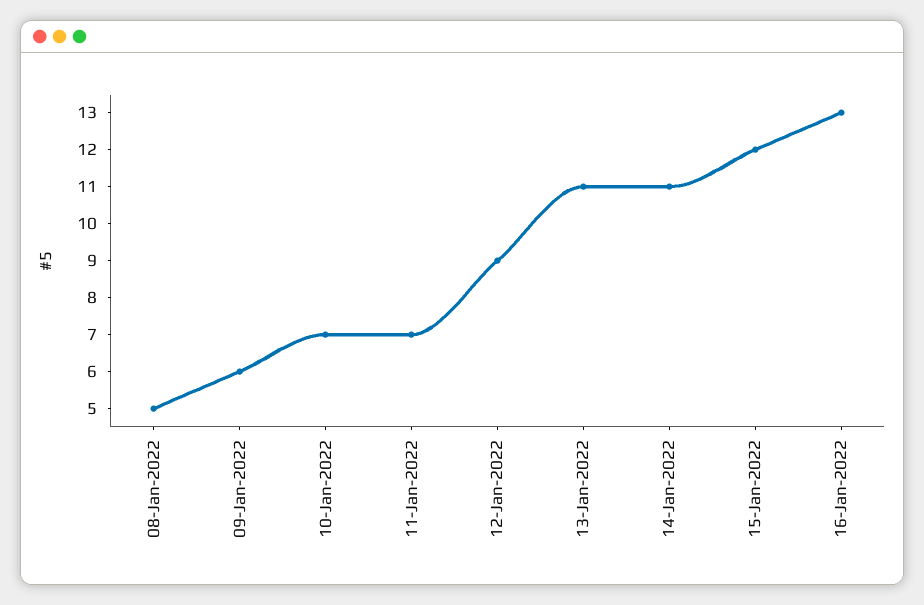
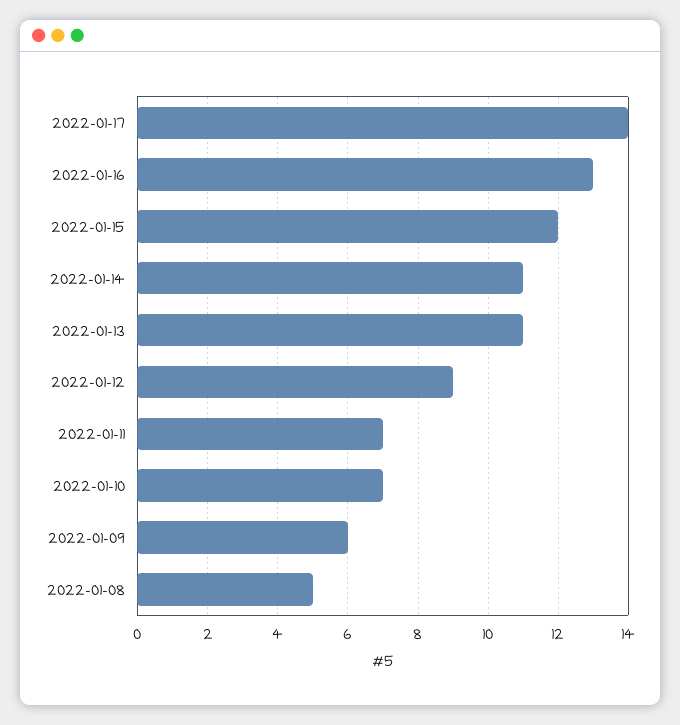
2022-01-17: none -> 14

